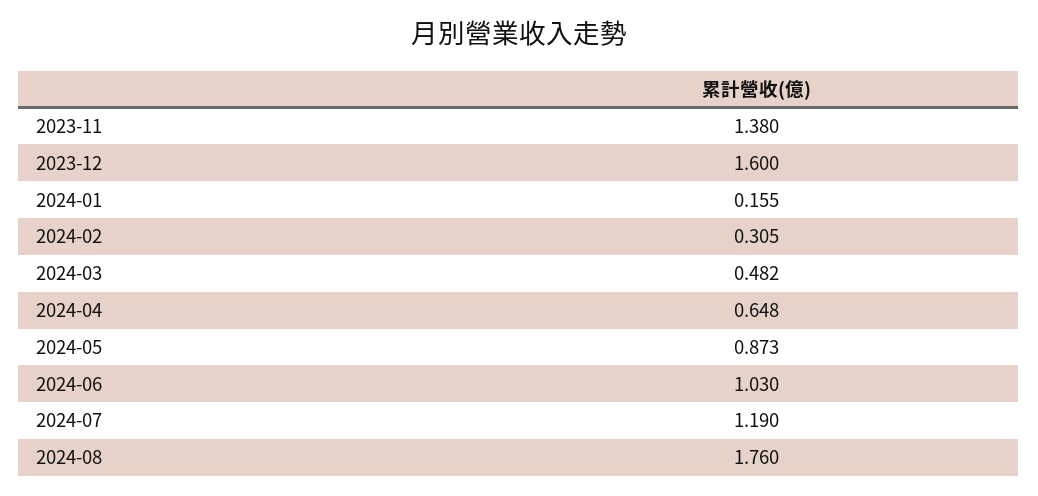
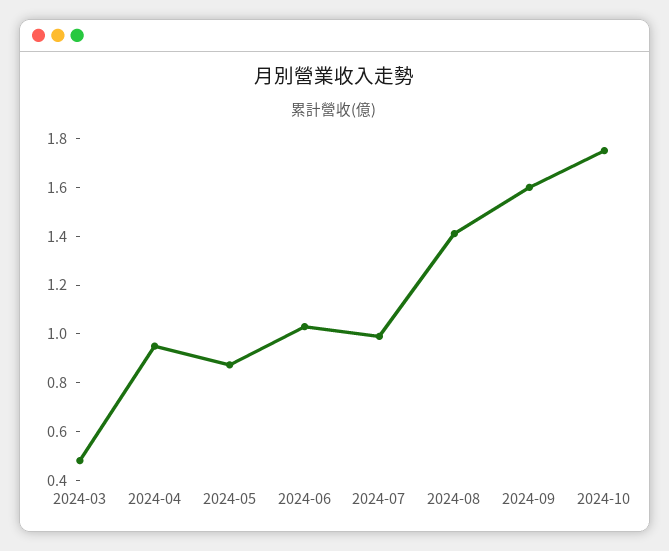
2023-11: 1.38 -> none
2023-12: 1.6 -> none
2024-01: 0.155 -> none
2024-02: 0.305 -> none
2024-04: 0.648 -> 0.95
2024-07: 1.19 -> 1
2024-08: 1.76 -> 1.4
2024-09: none -> 1.6
2024-10: none -> 1.75

